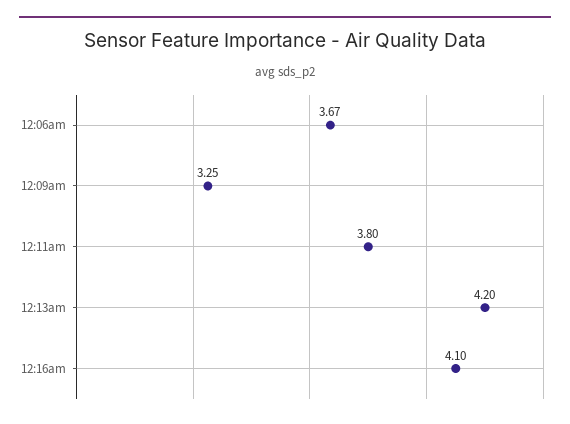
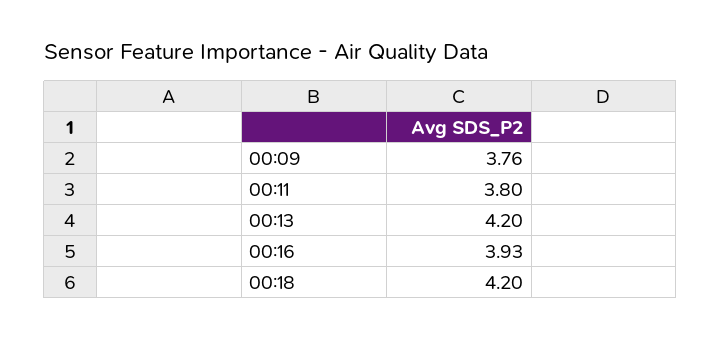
12:06am: 3.67 -> none
12:09am: 3.25 -> 3.76
12:16am: 4.1 -> 3.93
00:18: none -> 4.2

